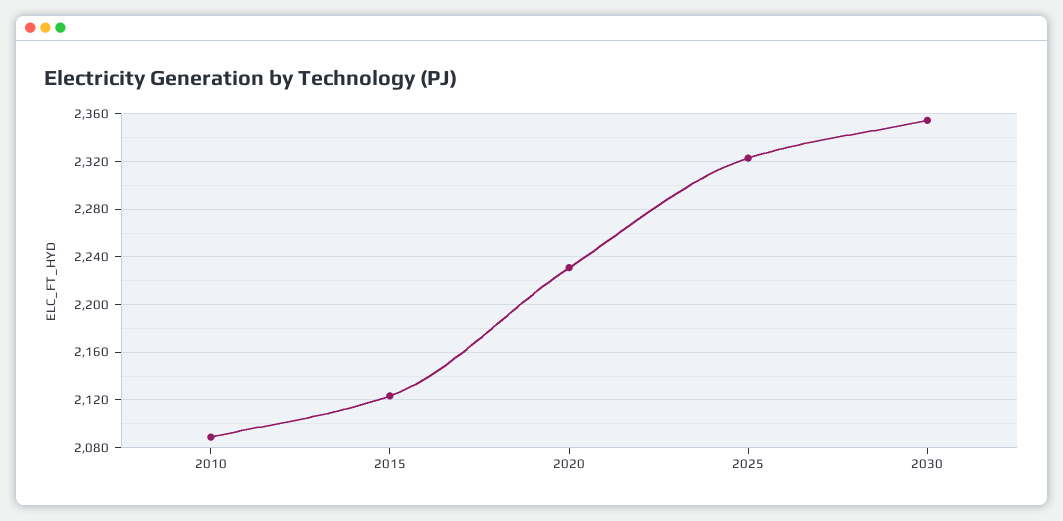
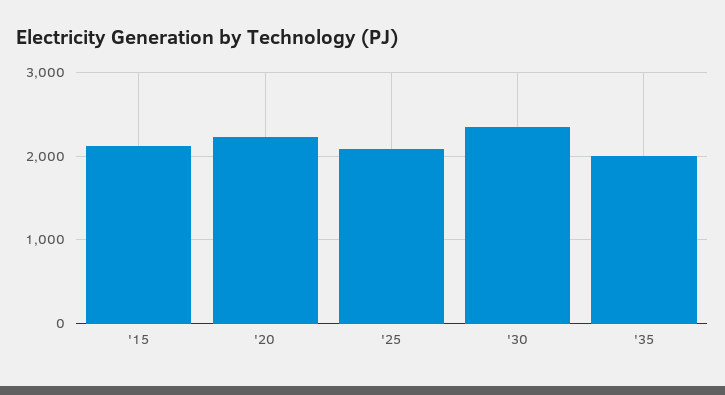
2010: 2090 -> none
2025: 2320 -> 2100
'35: none -> 2000

